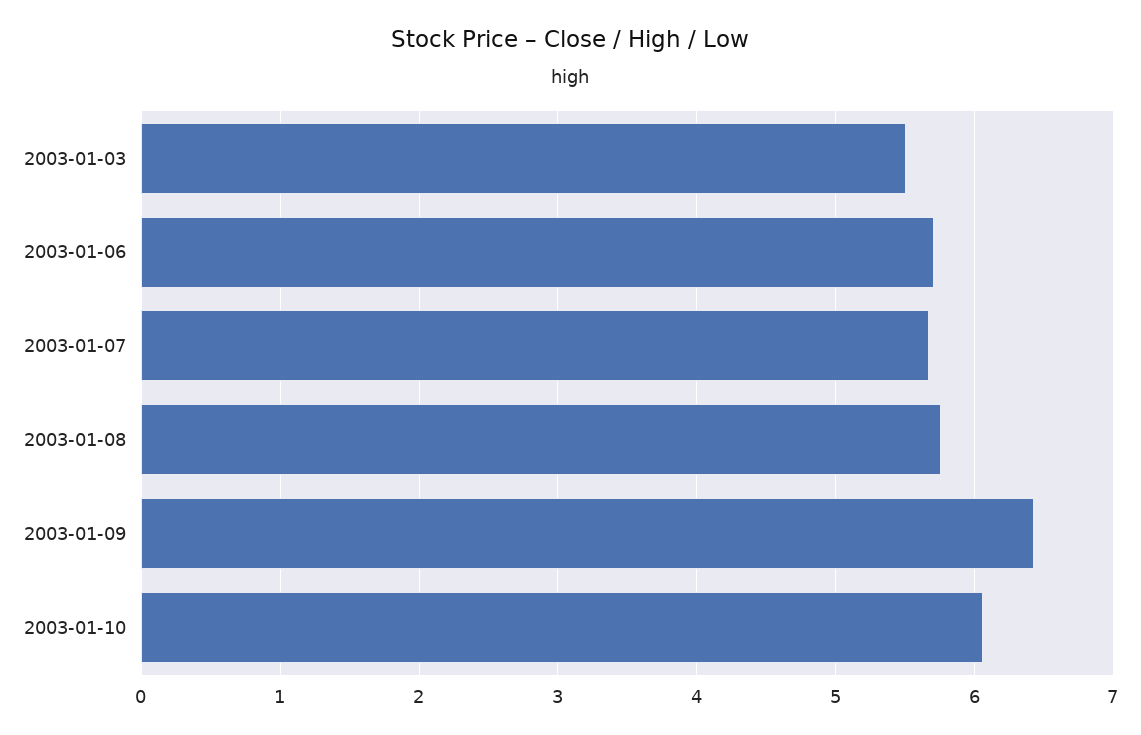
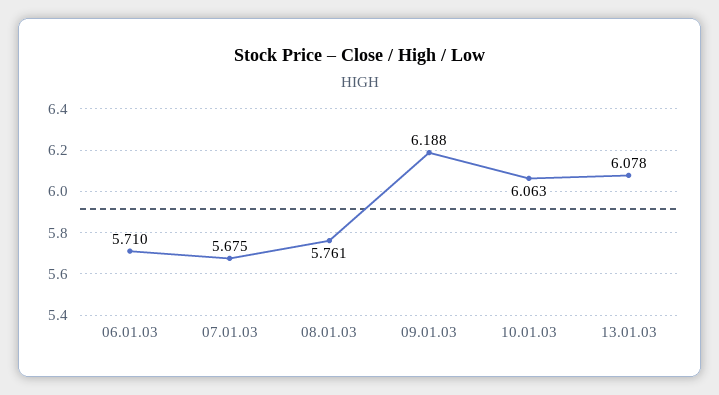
2003-01-03: 5.5 -> none
2003-01-09: 6.4 -> 6.188
13.01.03: none -> 6.078

